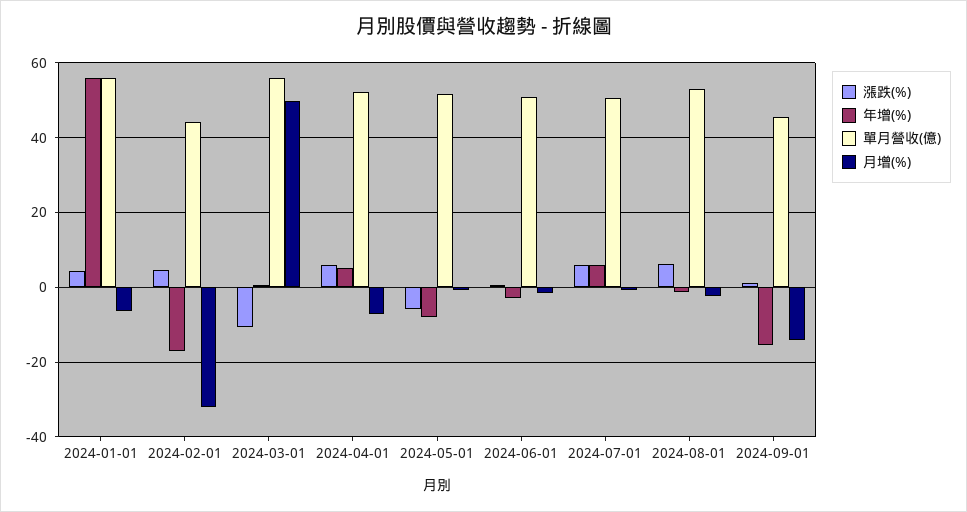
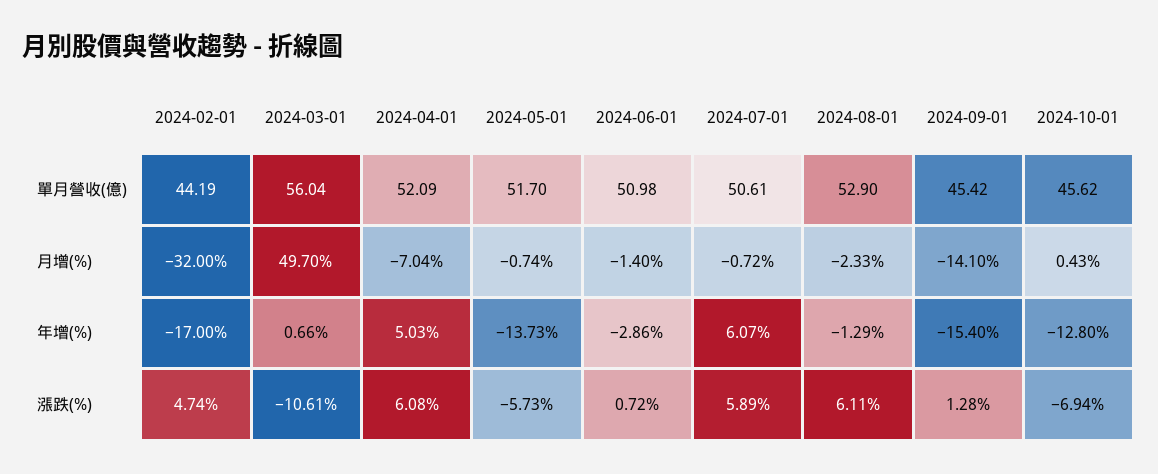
漲跌(%), 2024-01-01: 4 -> none
年增(%), 2024-01-01: 56 -> none
單月營收(億), 2024-01-01: 56 -> none
月增(%), 2024-01-01: -6 -> none
年增(%), 2024-05-01: -8 -> -13.73
單月營收(億), 2024-10-01: none -> 45.62
月增(%), 2024-10-01: none -> 0.43
年增(%), 2024-10-01: none -> -12.8
漲跌(%), 2024-10-01: none -> -6.94

